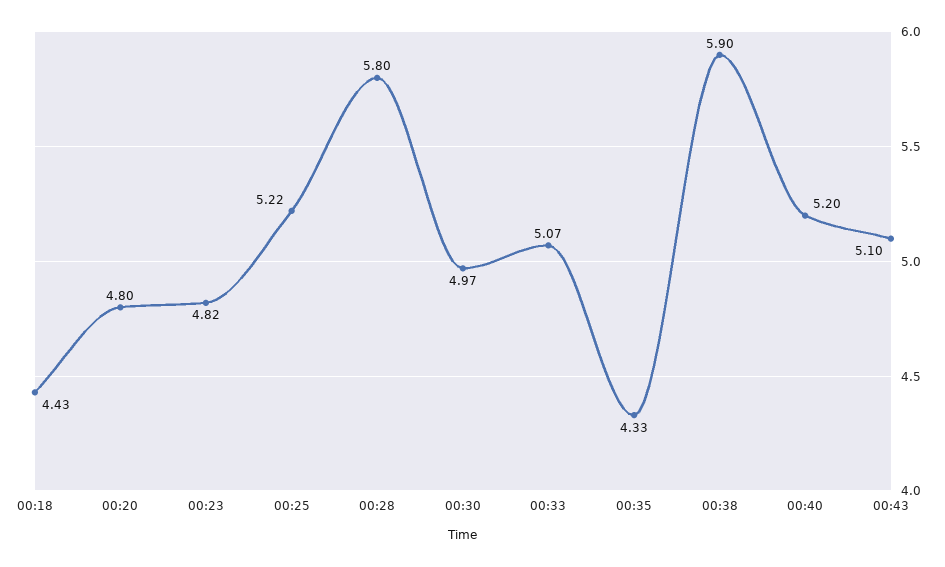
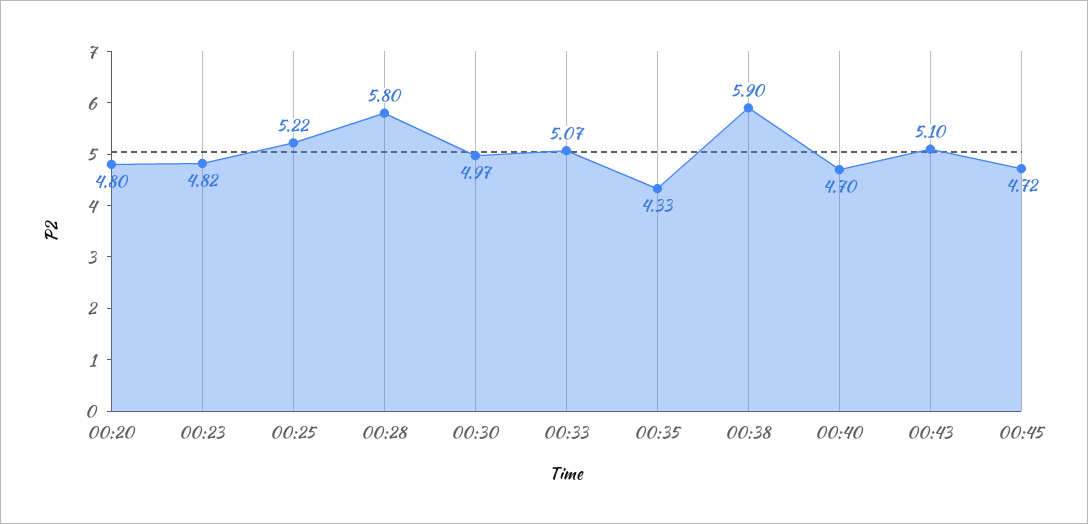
00:18: 4.43 -> none
00:40: 5.2 -> 4.7
00:45: none -> 4.72

